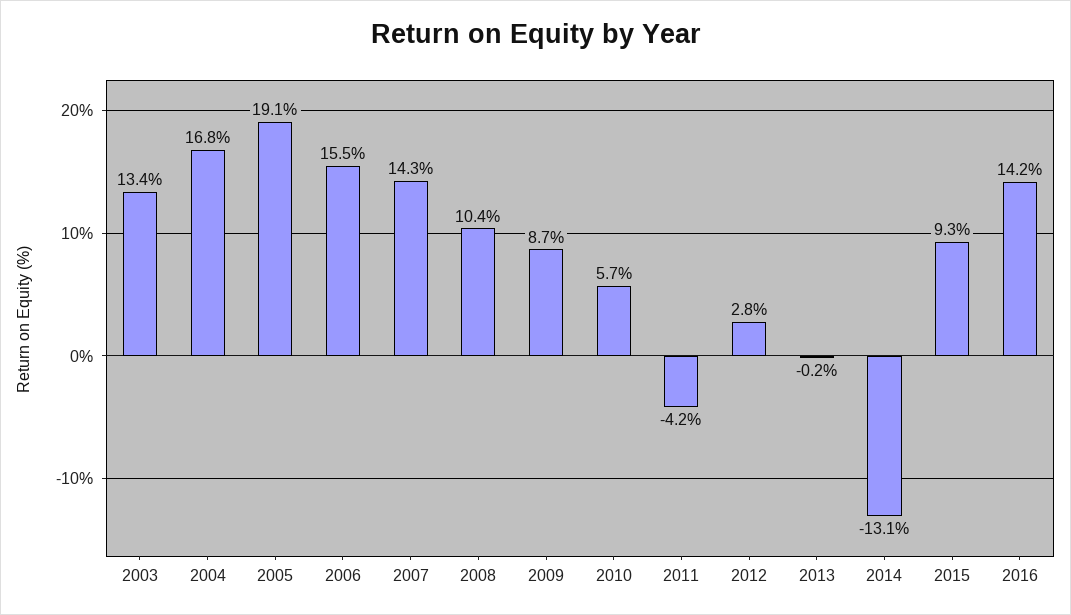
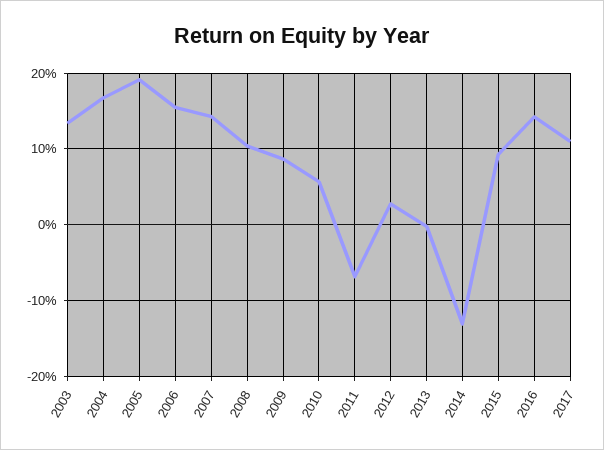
2011: -4.2 -> -7
2017: none -> 11

